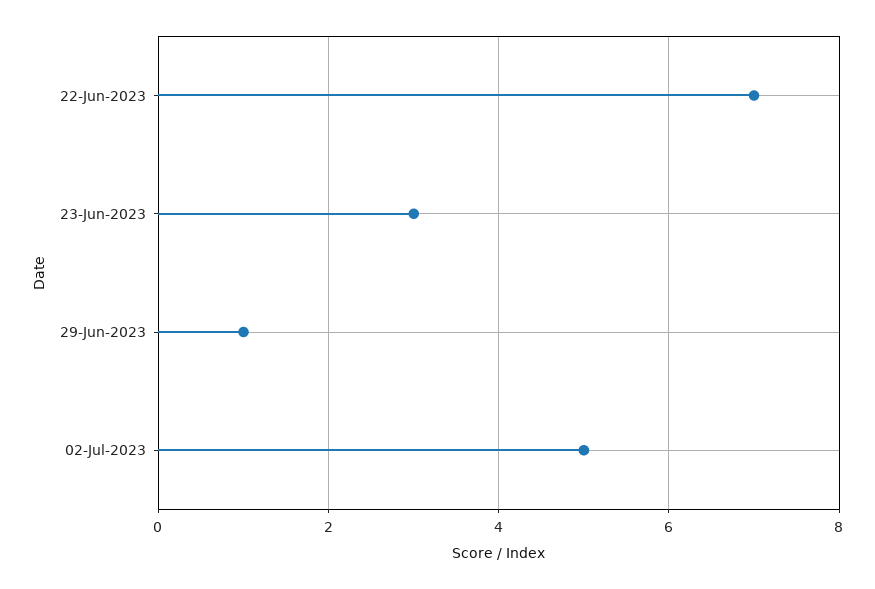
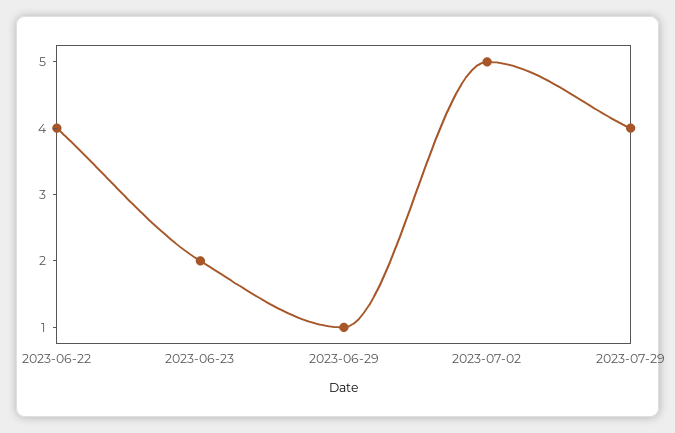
22-Jun-2023: 7 -> 4
23-Jun-2023: 3 -> 2
2023-07-29: none -> 4

